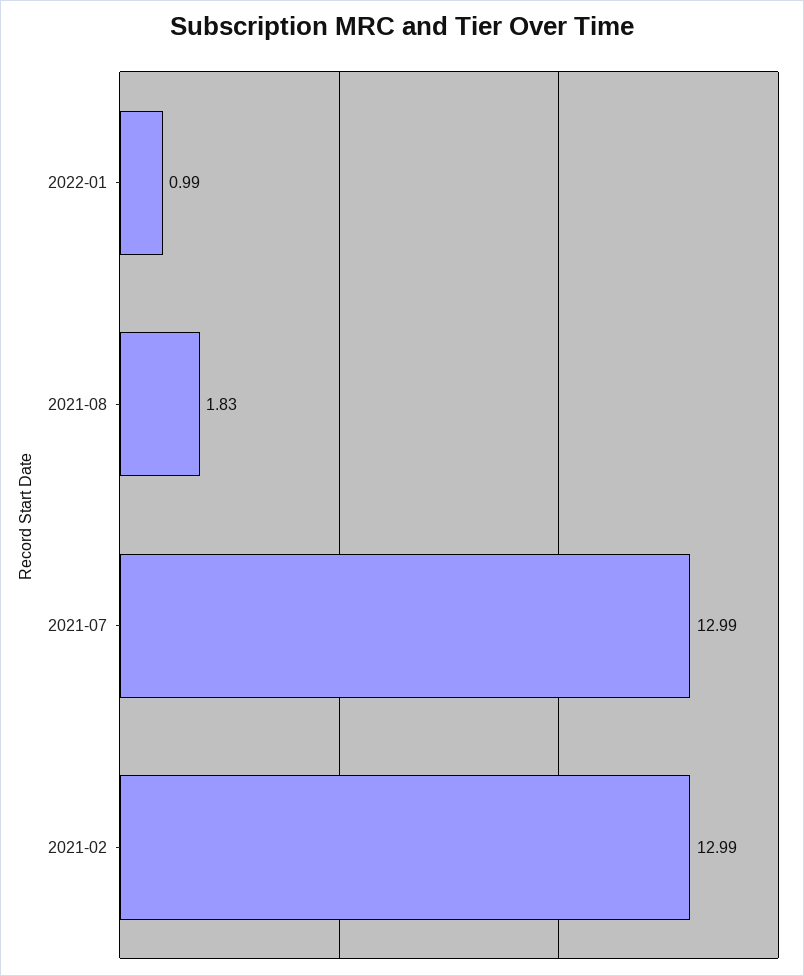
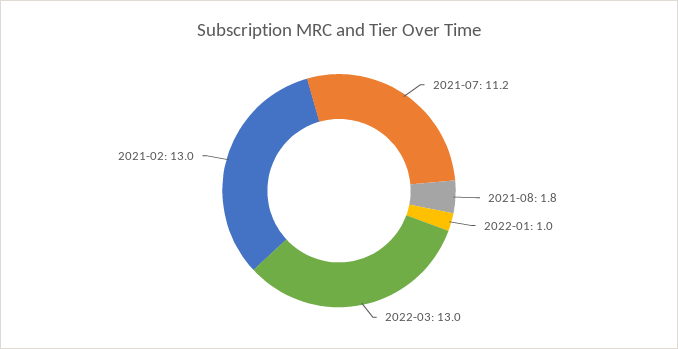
2021-07: 12.99 -> 11.2
2022-03: none -> 13

